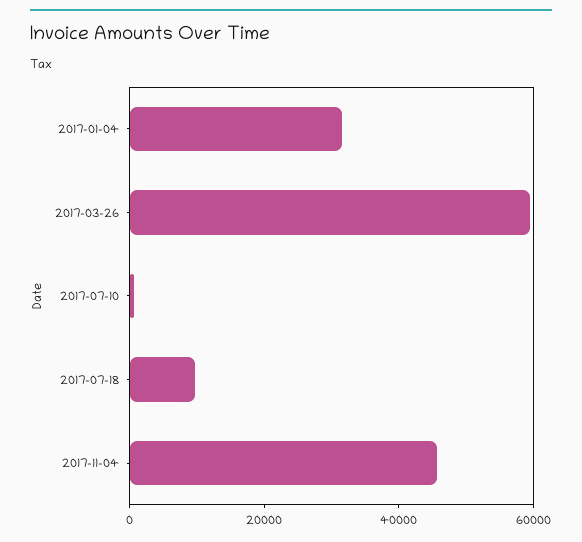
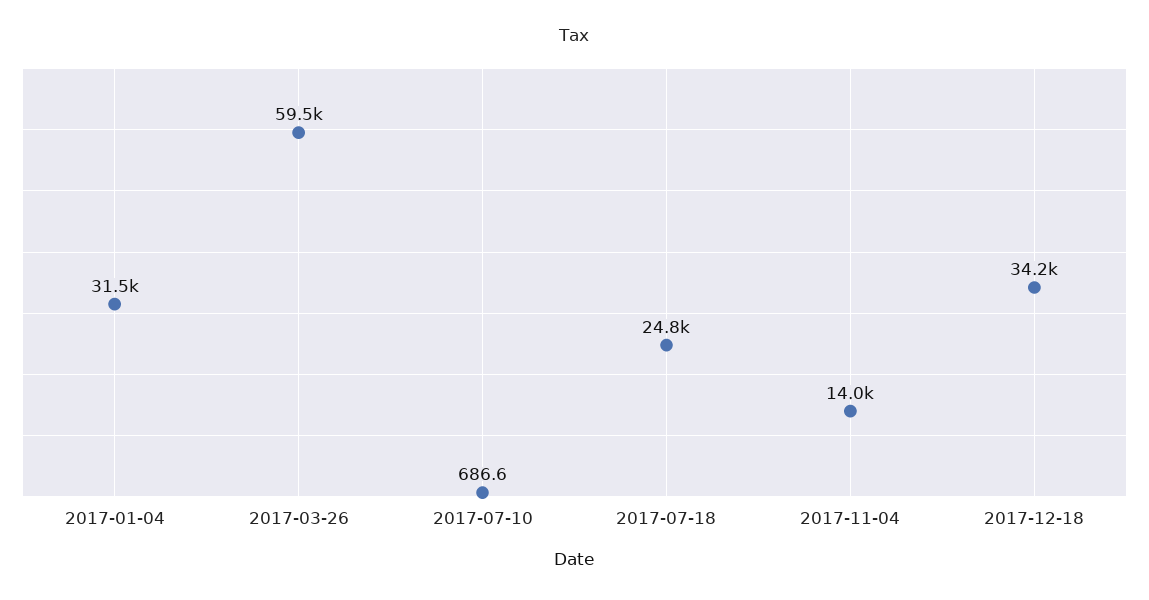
2017-07-18: 10000 -> 24800
2017-11-04: 45000 -> 14000
2017-12-18: none -> 34200

